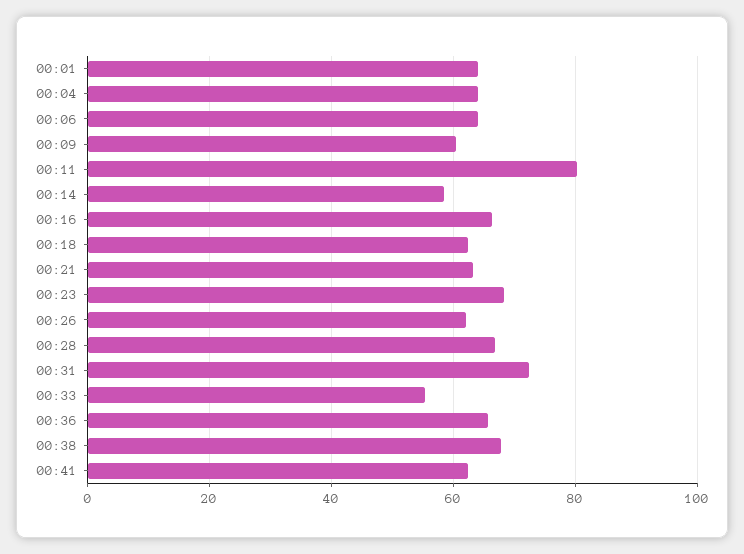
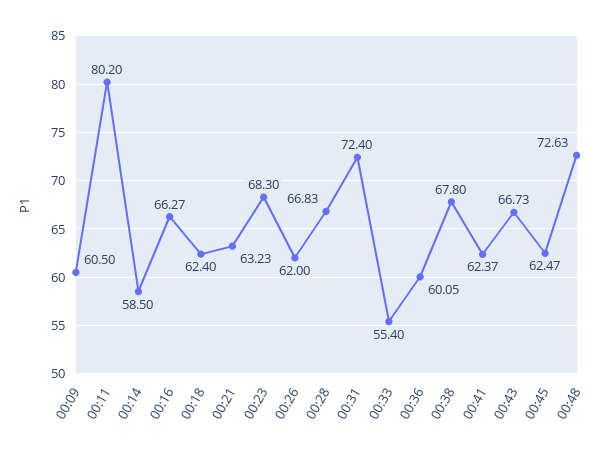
00:01: 64 -> none
00:04: 64 -> none
00:06: 64 -> none
00:36: 66 -> 60.05
00:43: none -> 66.73
00:45: none -> 62.47
00:48: none -> 72.63

